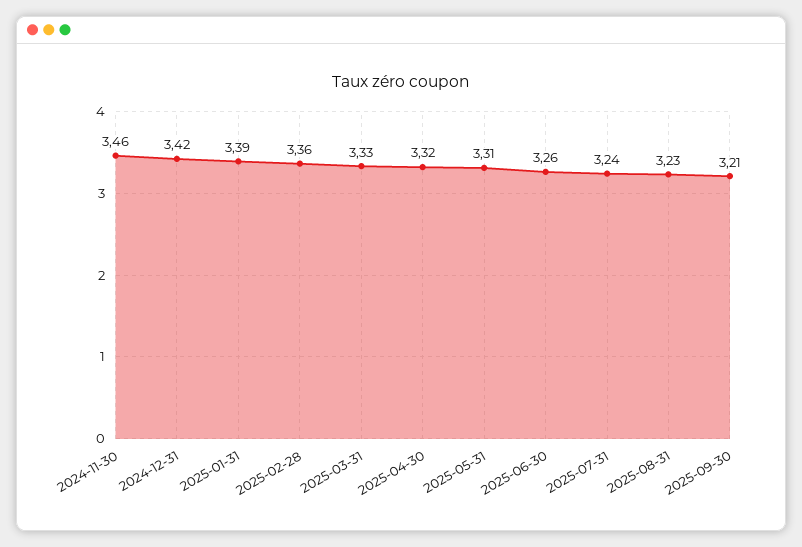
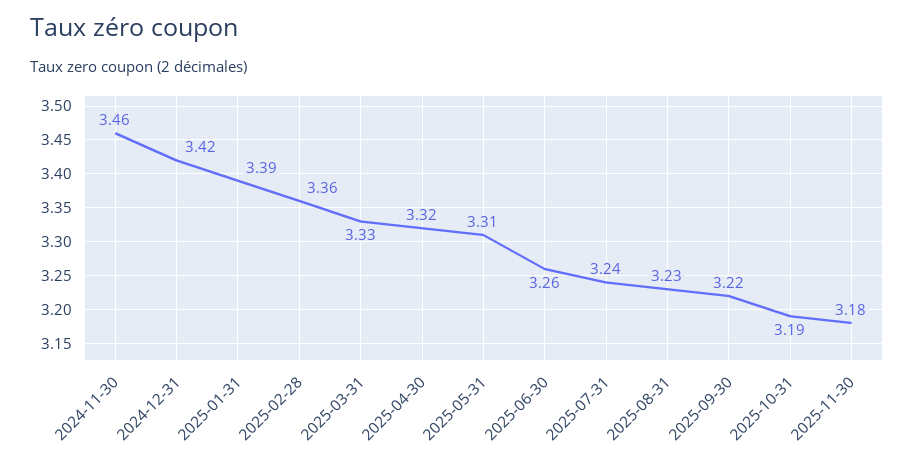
2025-09-30: 3.21 -> 3.22
2025-10-31: none -> 3.19
2025-11-30: none -> 3.18

